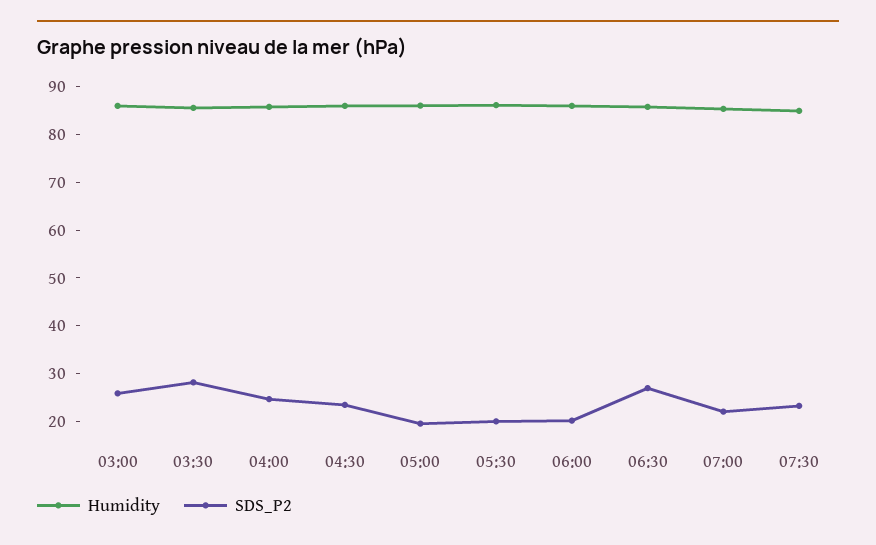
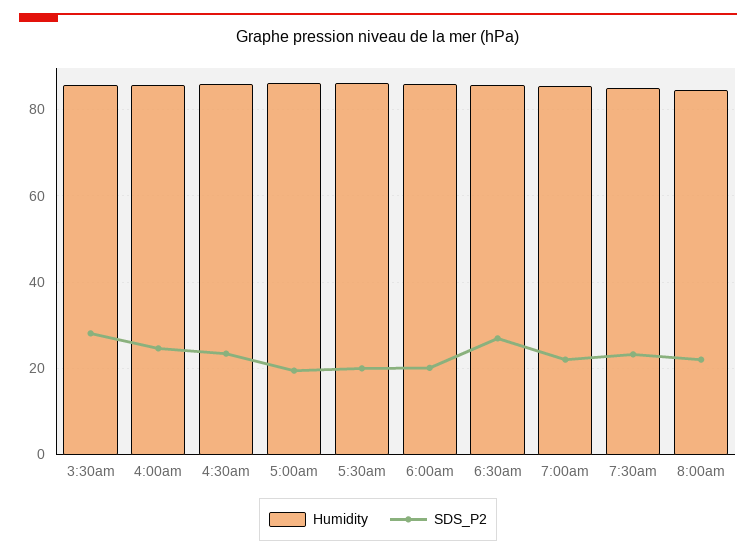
Humidity, 03:00: 86 -> none
SDS_P2, 03:00: 26 -> none
Humidity, 8:00am: none -> 84
SDS_P2, 8:00am: none -> 22

